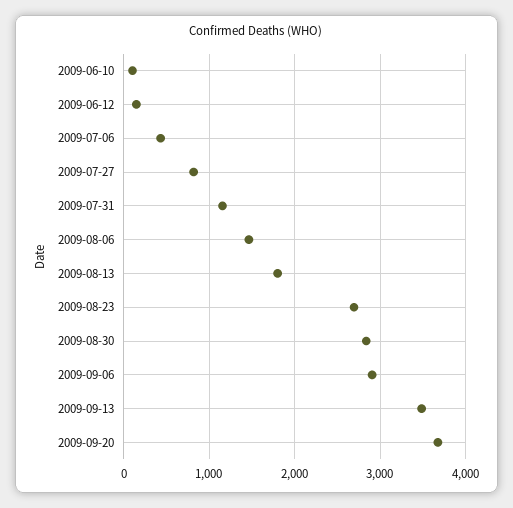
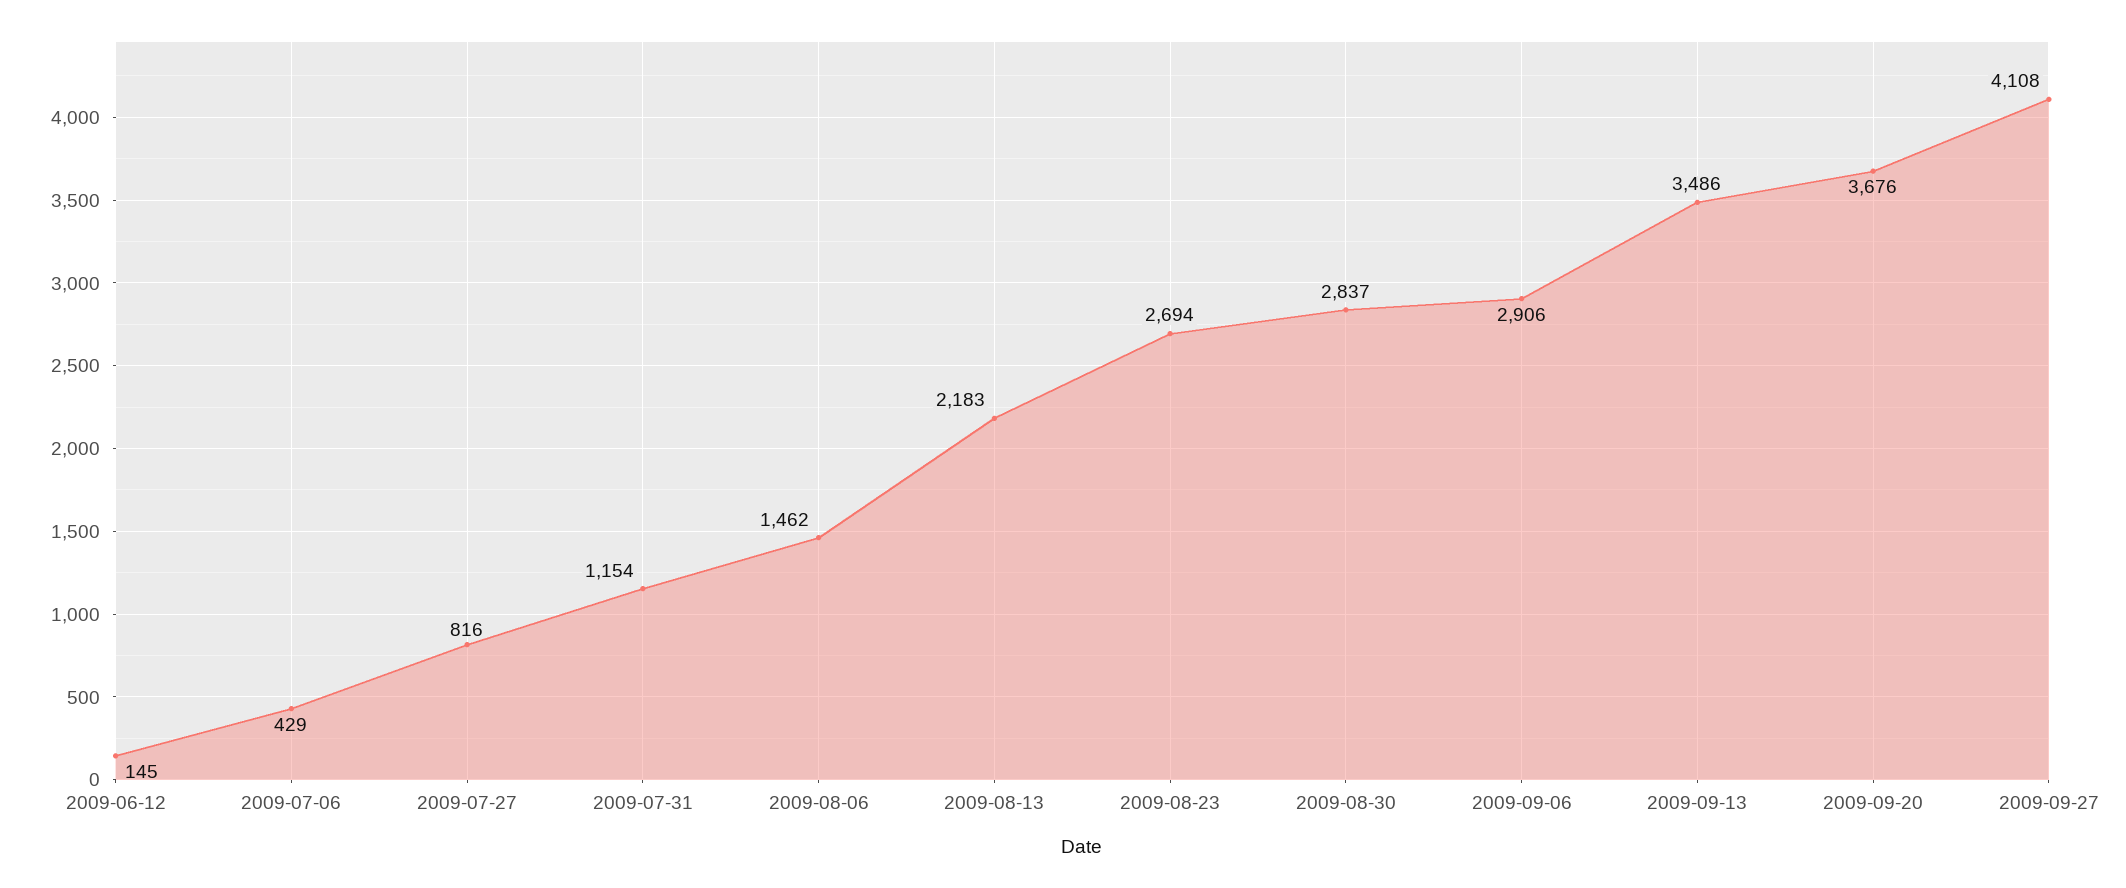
2009-06-10: 100 -> none
2009-08-13: 1800 -> 2183
2009-09-27: none -> 4108

